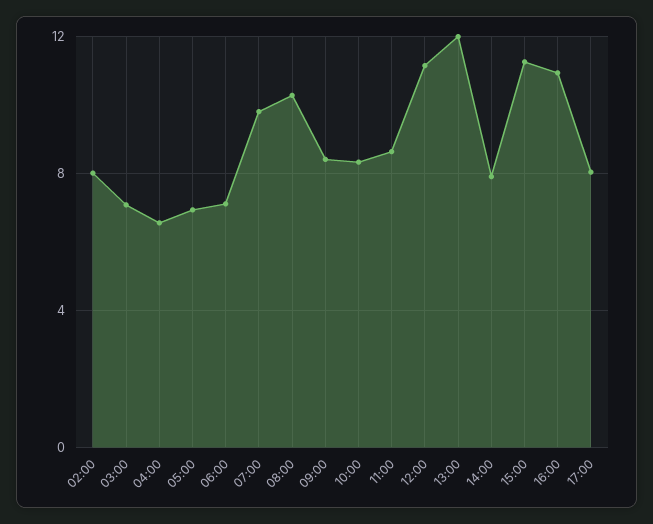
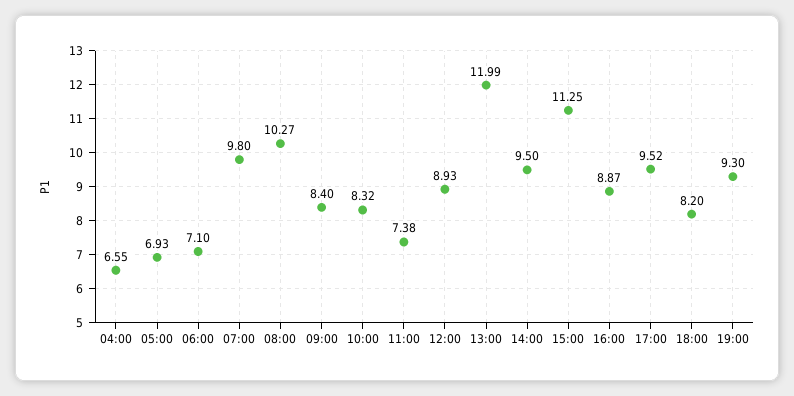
02:00: 8 -> none
03:00: 7 -> none
11:00: 8.5 -> 7.38
12:00: 11 -> 8.93
14:00: 8 -> 9.5
16:00: 11 -> 8.87
17:00: 8 -> 9.52
18:00: none -> 8.2
19:00: none -> 9.3

